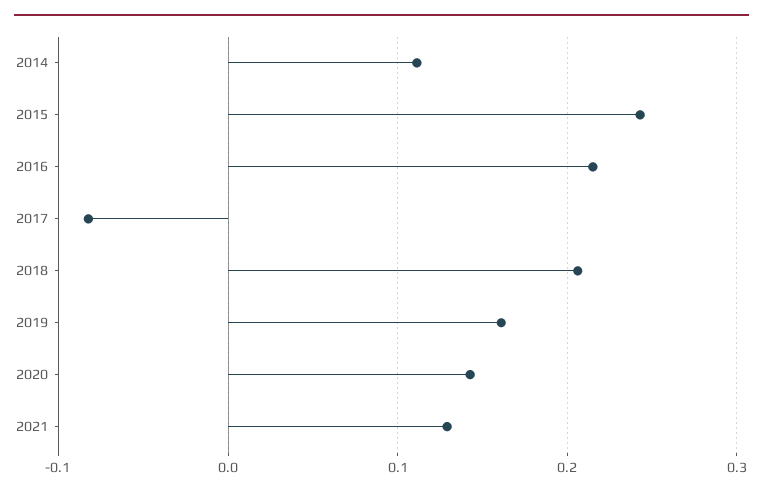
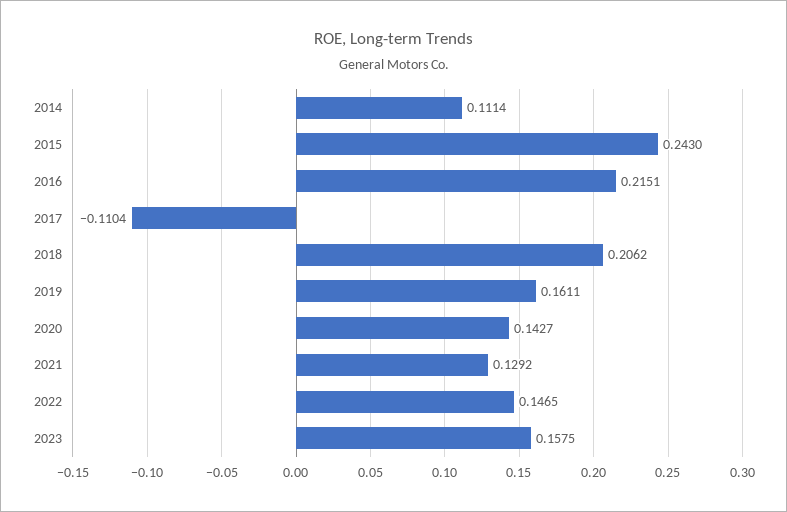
2017: -0.08 -> -0.1104
2022: none -> 0.1465
2023: none -> 0.1575

